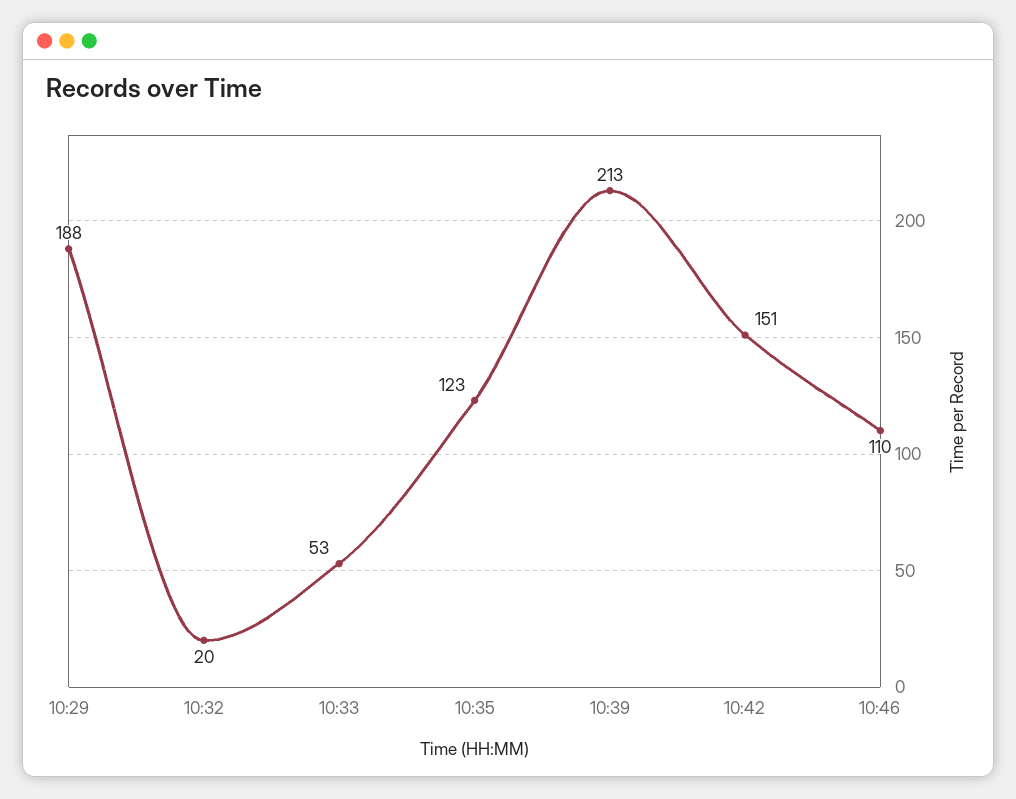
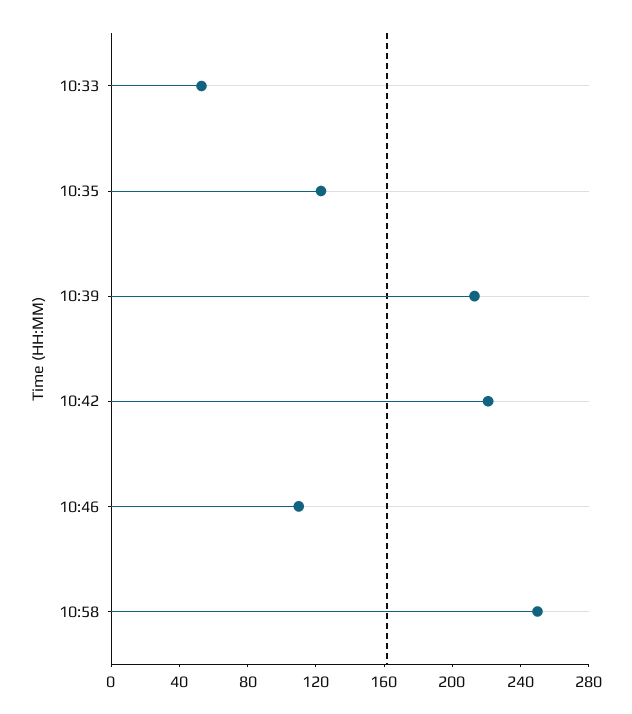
10:29: 188 -> none
10:32: 20 -> none
10:42: 151 -> 220
10:58: none -> 250

